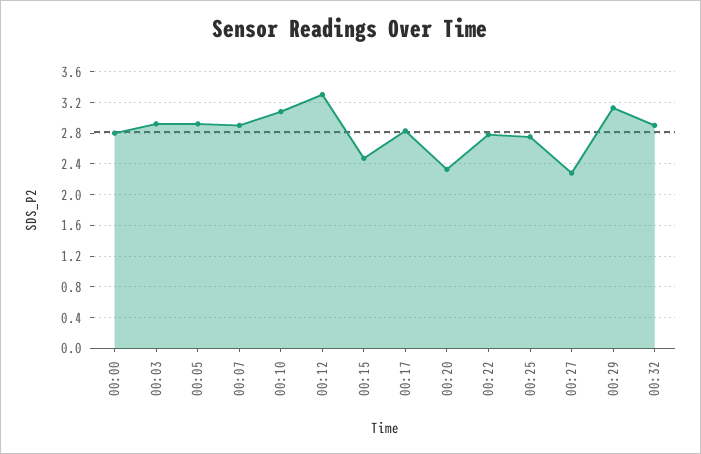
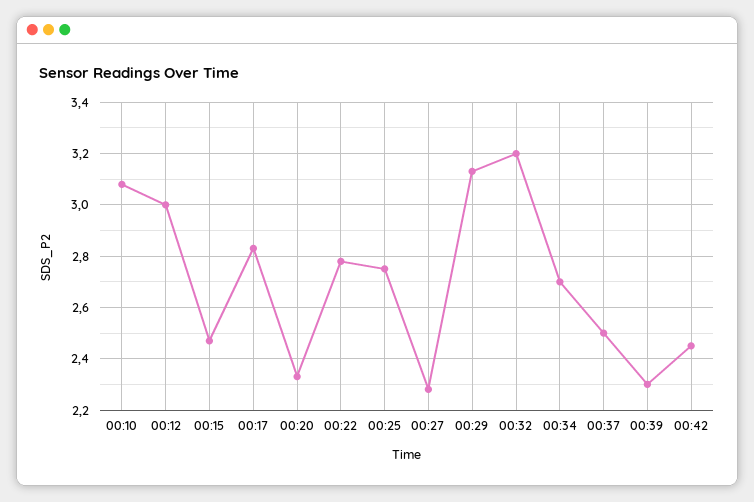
00:00: 2.8 -> none
00:03: 2.9 -> none
00:05: 2.9 -> none
00:07: 2.9 -> none
00:12: 3.3 -> 3
00:32: 2.9 -> 3.2
00:34: none -> 2.7
00:37: none -> 2.5
00:39: none -> 2.3
00:42: none -> 2.45

